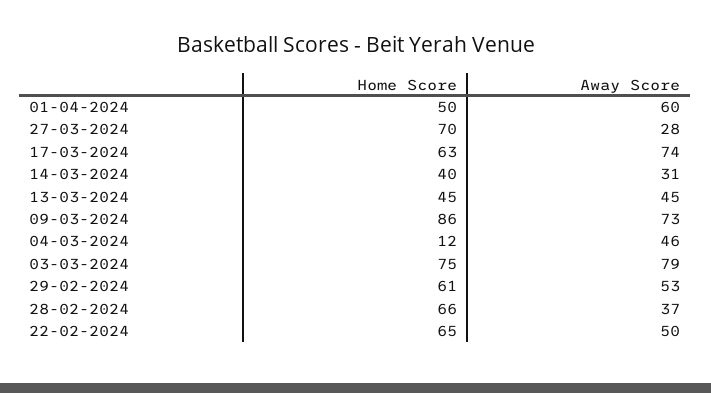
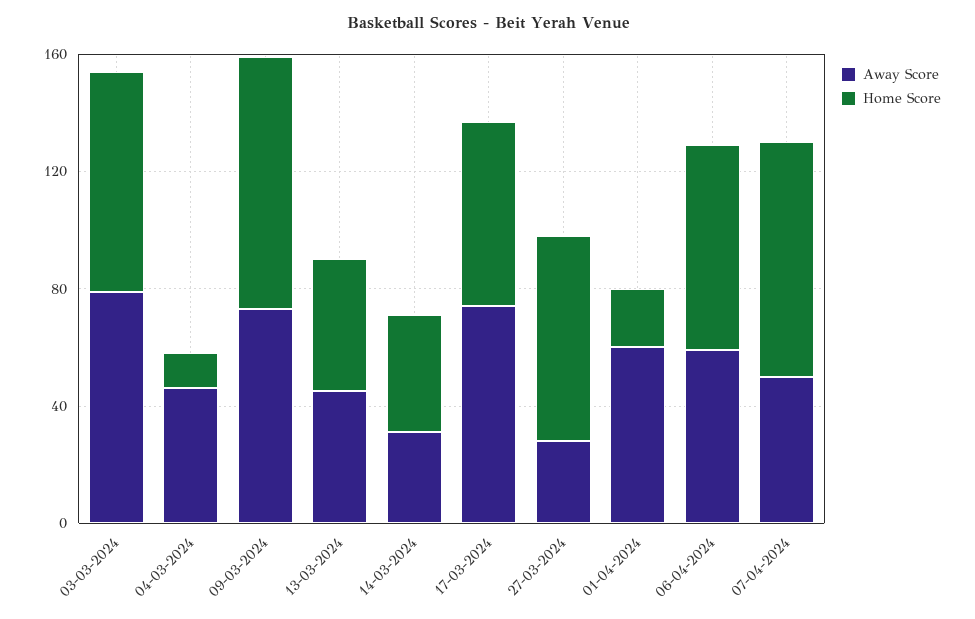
Home Score, 01-04-2024: 50 -> 20
Home Score, 29-02-2024: 61 -> none
Away Score, 29-02-2024: 53 -> none
Home Score, 28-02-2024: 66 -> none
Away Score, 28-02-2024: 37 -> none
Home Score, 22-02-2024: 65 -> none
Away Score, 22-02-2024: 50 -> none
Away Score, 06-04-2024: none -> 60
Home Score, 06-04-2024: none -> 70
Away Score, 07-04-2024: none -> 50
Home Score, 07-04-2024: none -> 80

